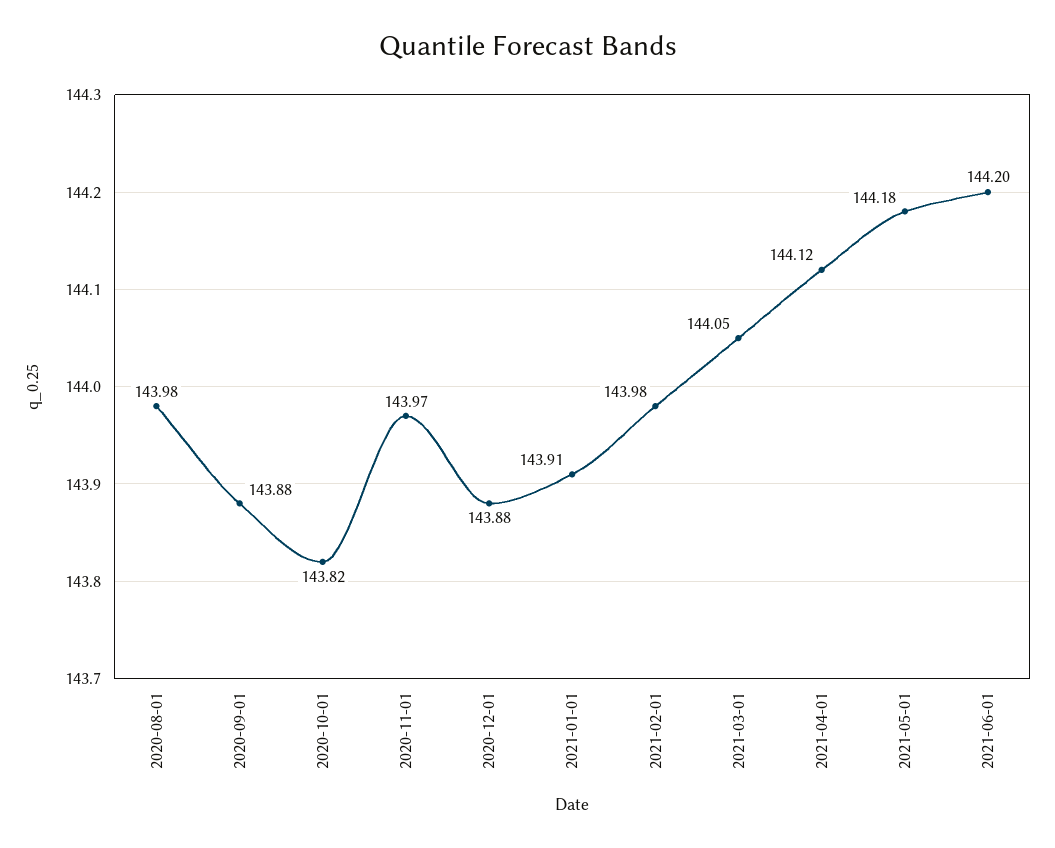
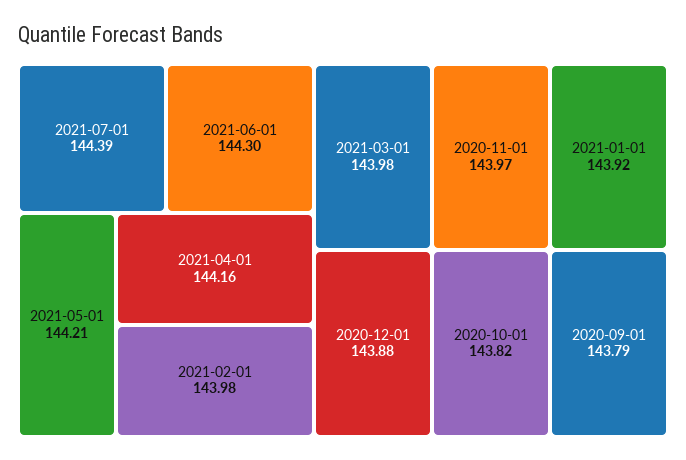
2020-08-01: 143.98 -> none
2020-09-01: 143.88 -> 143.79
2021-01-01: 143.91 -> 143.92
2021-03-01: 144.05 -> 143.98
2021-04-01: 144.12 -> 144.16
2021-05-01: 144.18 -> 144.21
2021-06-01: 144.2 -> 144.3
2021-07-01: none -> 144.39

